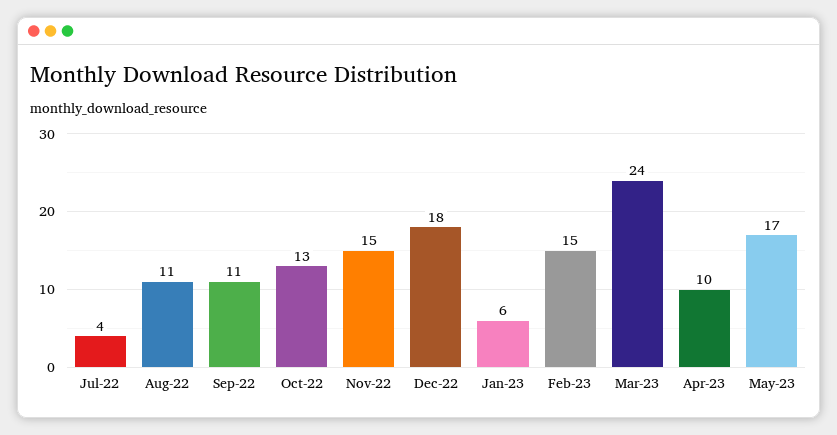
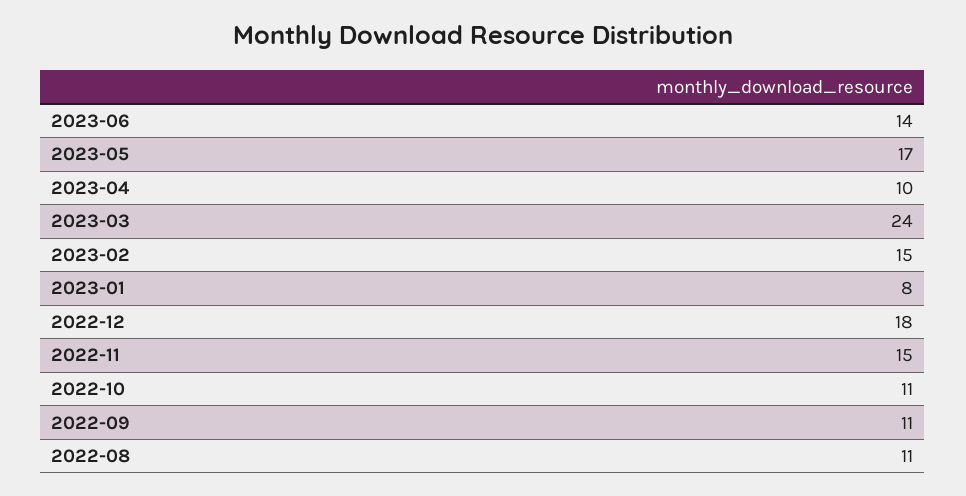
Jul-22: 4 -> none
Oct-22: 13 -> 11
Jan-23: 6 -> 8
2023-06: none -> 14

